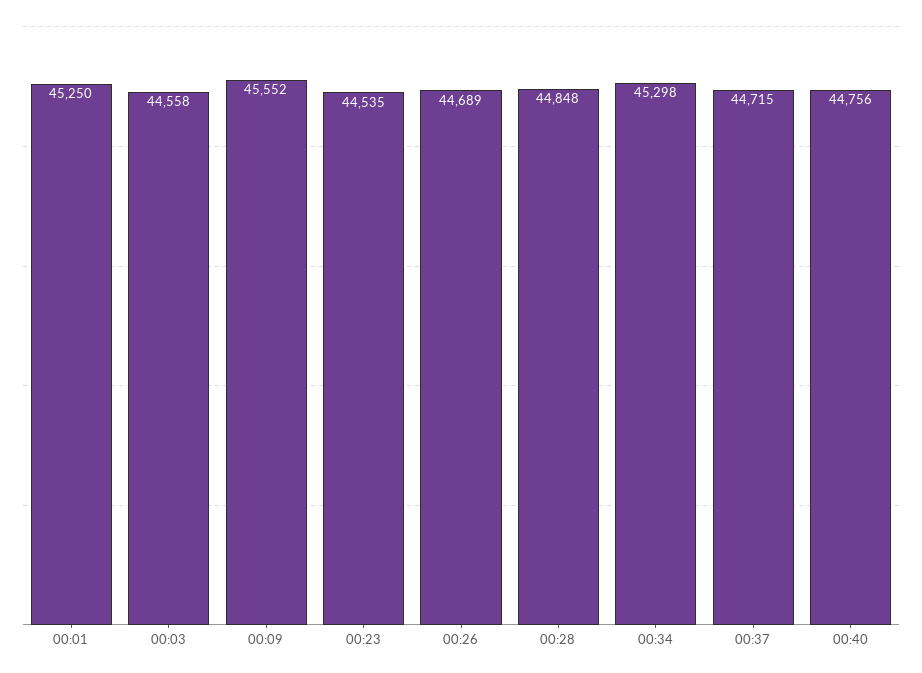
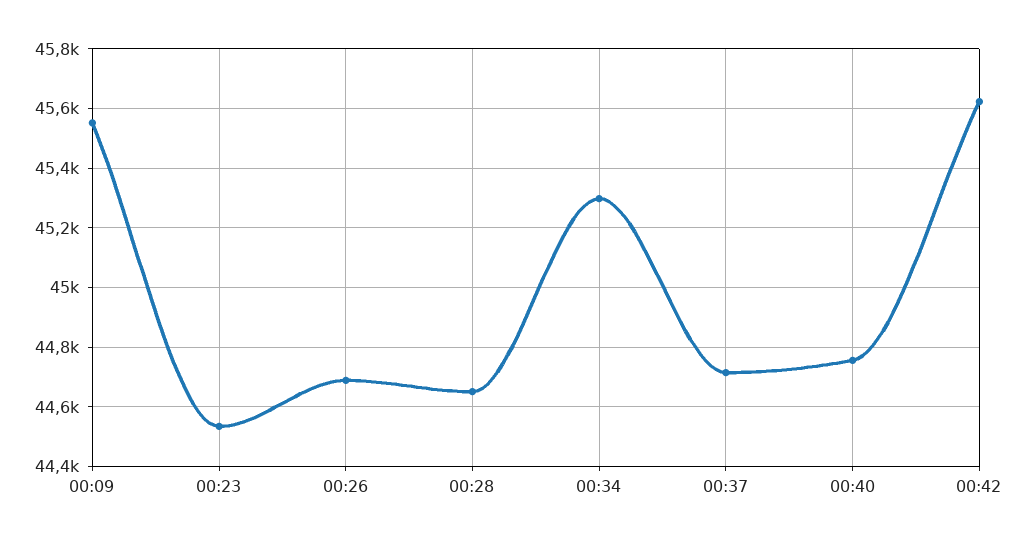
00:01: 45250 -> none
00:03: 44558 -> none
00:28: 44848 -> 44650
00:42: none -> 45625

